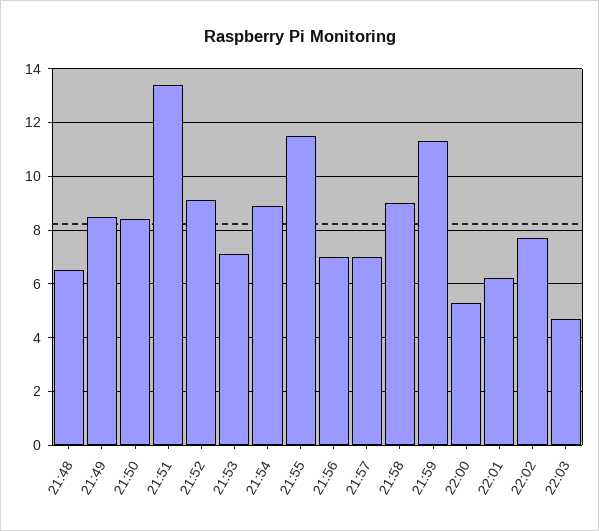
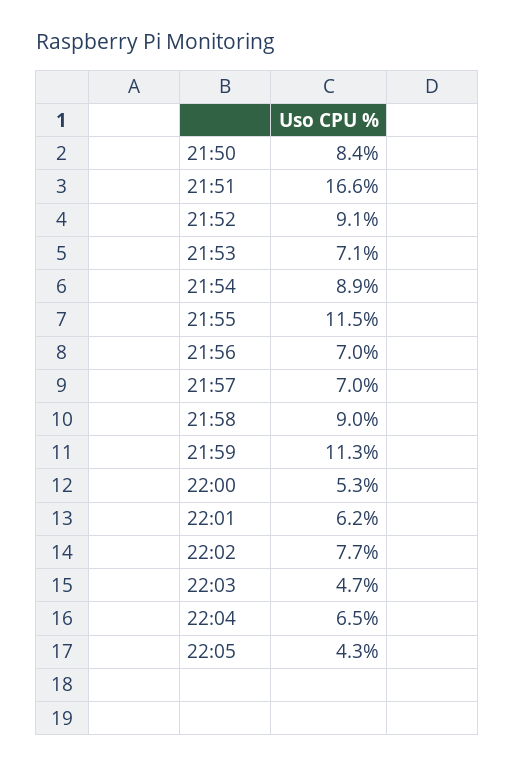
21:48: 6.5 -> none
21:49: 8.5 -> none
21:51: 13.5 -> 16.6
22:04: none -> 6.5
22:05: none -> 4.3

